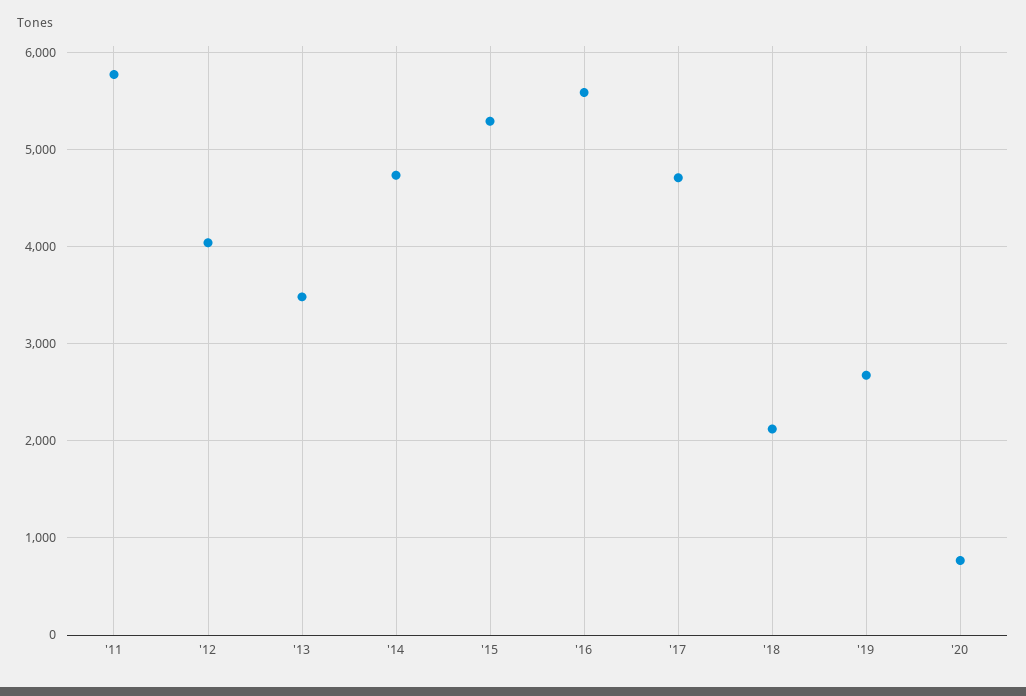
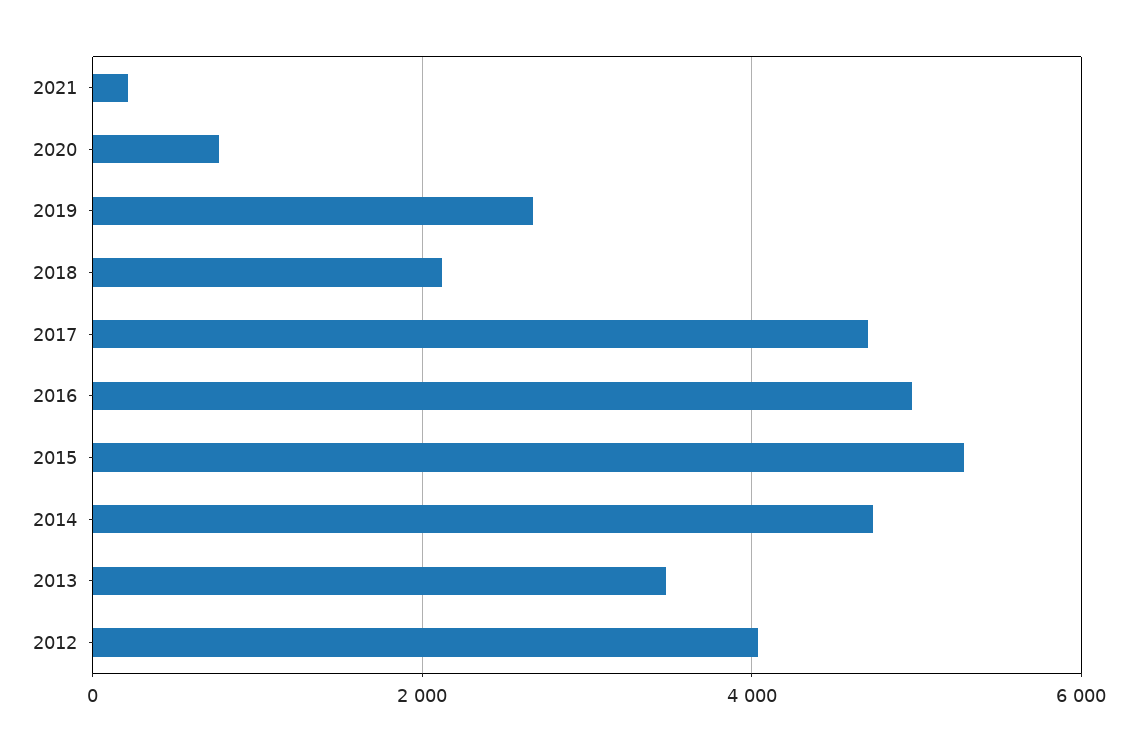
'11: 5800 -> none
'16: 5600 -> 5000
2021: none -> 200

